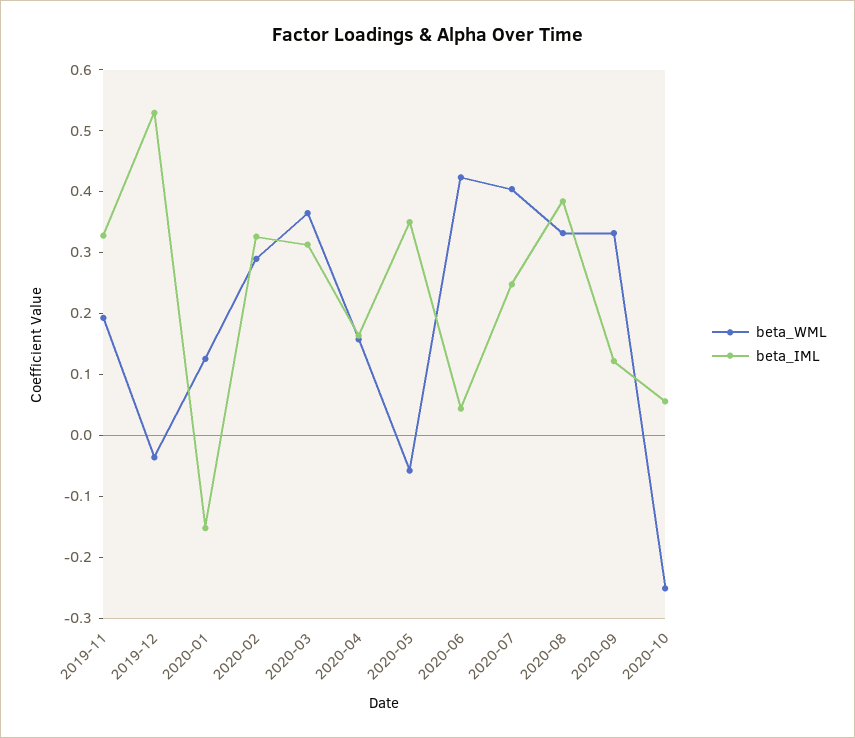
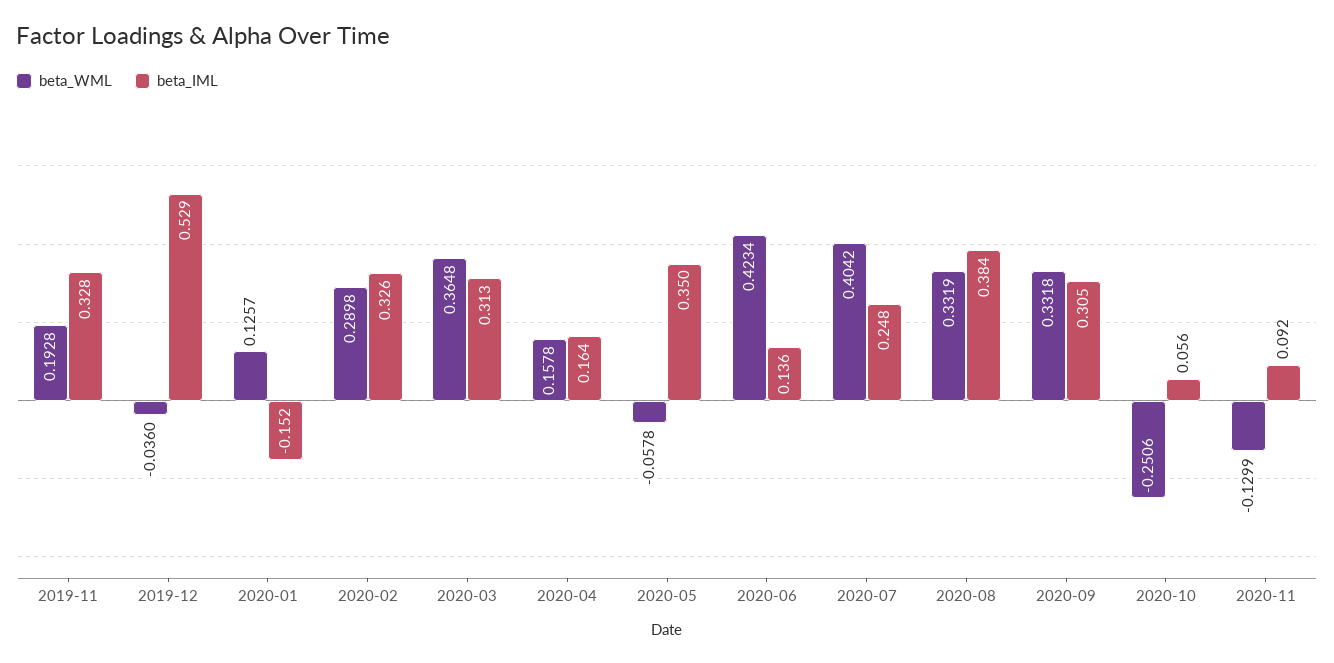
beta_IML, 2020-06: 0.04 -> 0.136
beta_IML, 2020-09: 0.12 -> 0.305
beta_WML, 2020-11: none -> -0.1299
beta_IML, 2020-11: none -> 0.092

